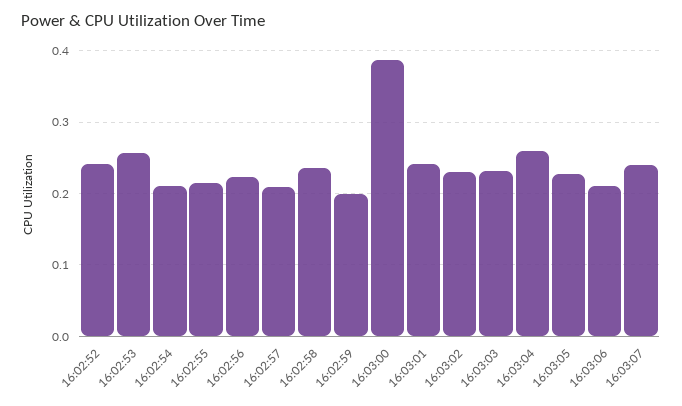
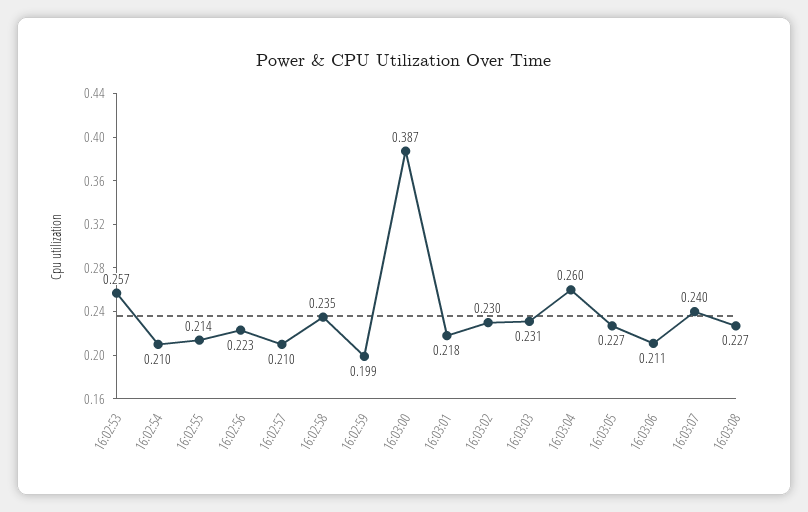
16:02:52: 0.24 -> none
16:03:01: 0.24 -> 0.218
16:03:08: none -> 0.227

